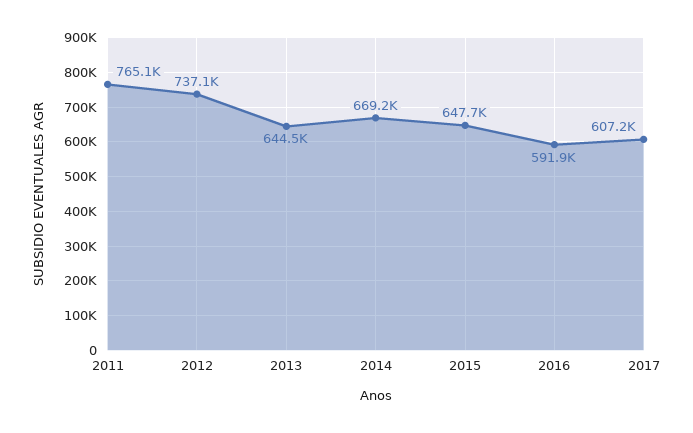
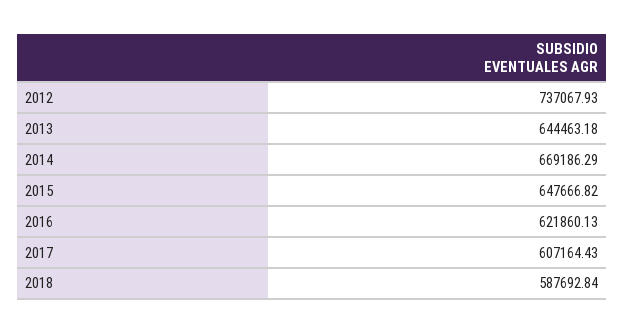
2011: 765100 -> none
2016: 591900 -> 621860.13
2018: none -> 587692.84

